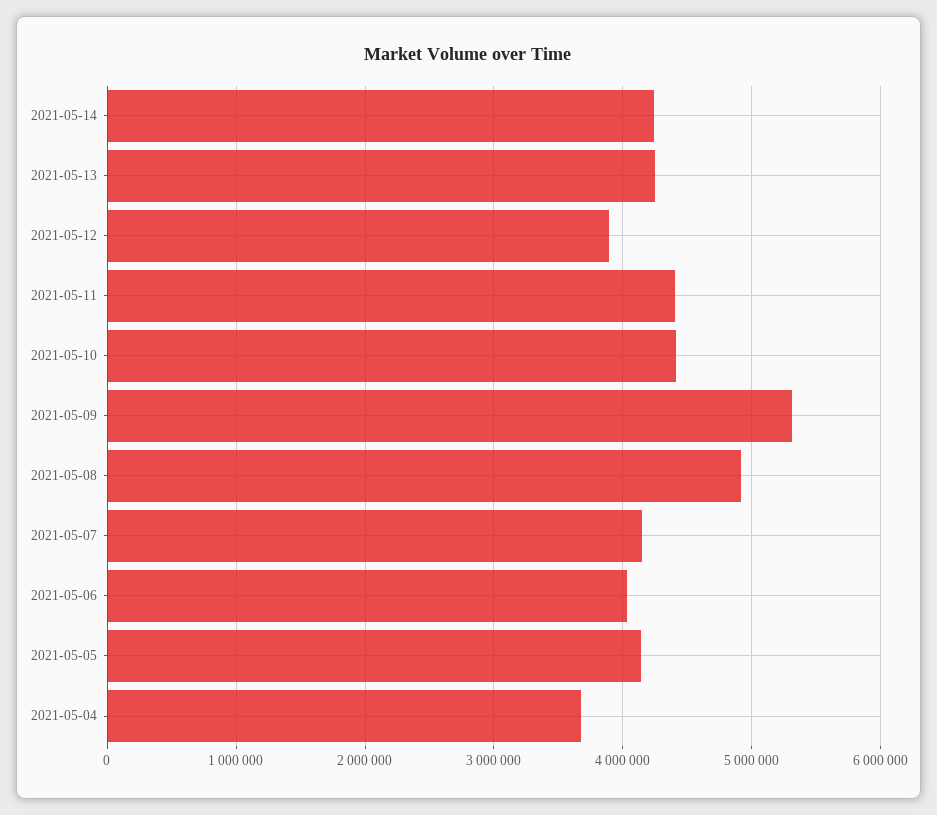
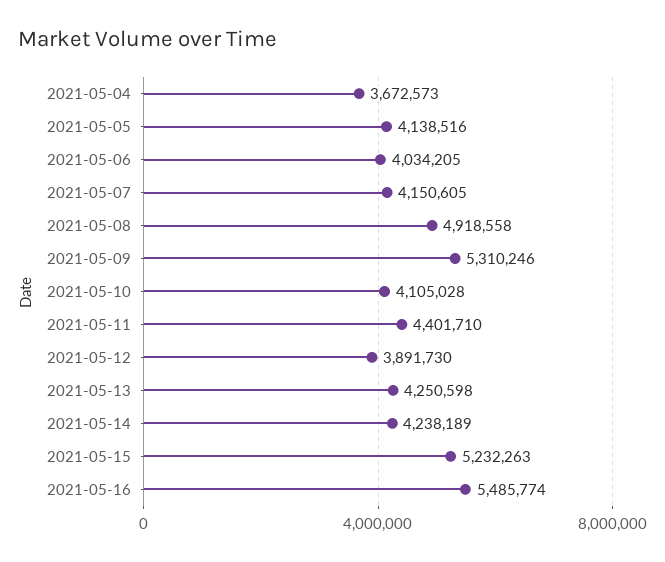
2021-05-10: 4400000 -> 4105028
2021-05-15: none -> 5232263
2021-05-16: none -> 5485774

